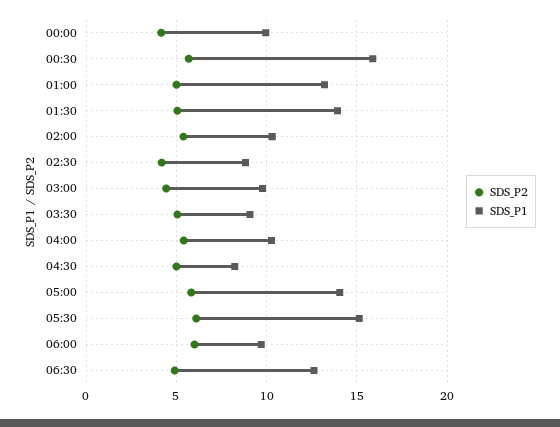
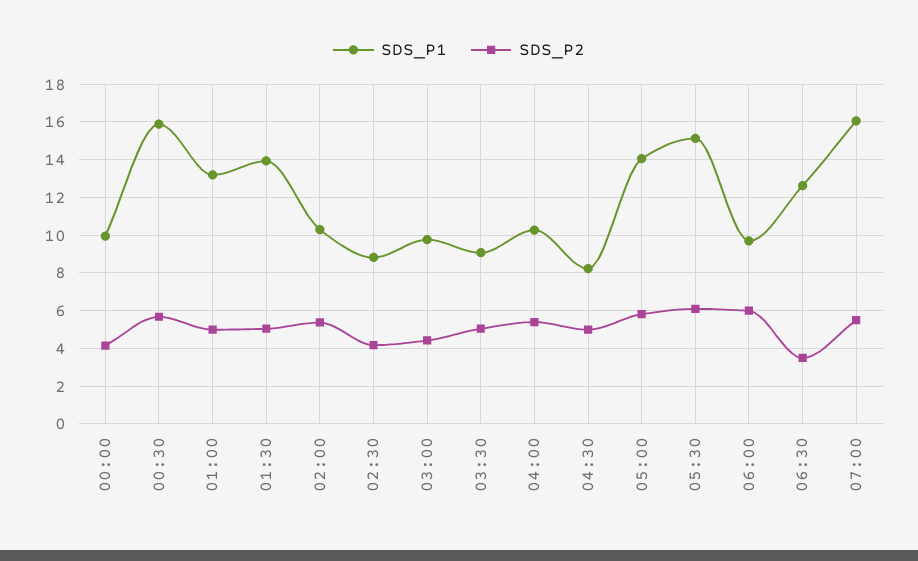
SDS_P2, 06:30: 5 -> 3.5
SDS_P1, 07:00: none -> 16
SDS_P2, 07:00: none -> 5.5

